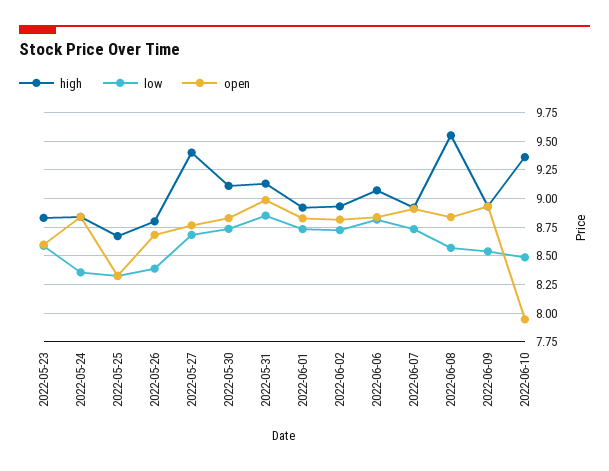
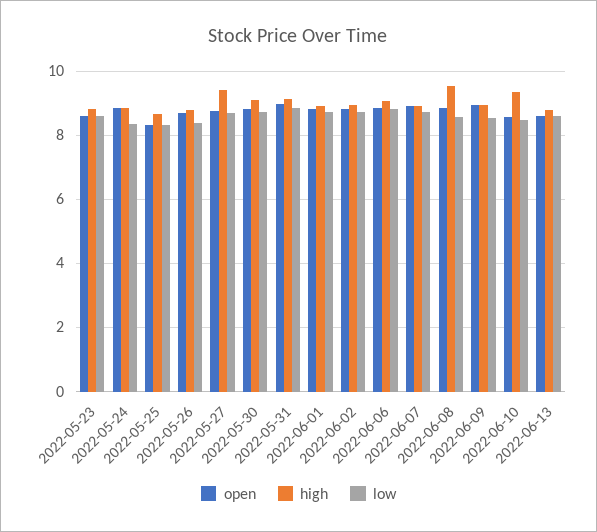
open, 2022-06-10: 8 -> 8.6
open, 2022-06-13: none -> 8.6
high, 2022-06-13: none -> 8.8
low, 2022-06-13: none -> 8.6

